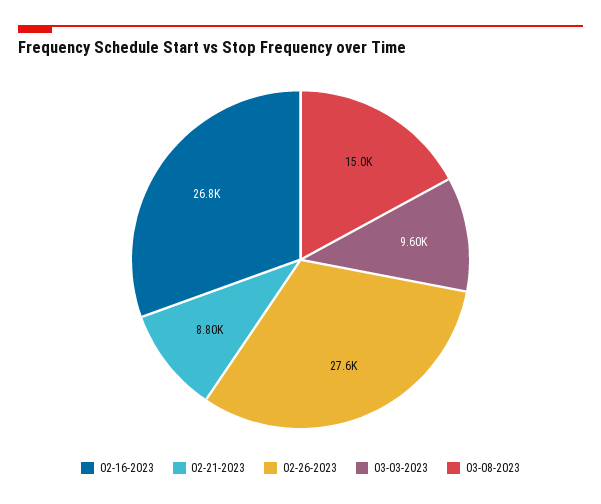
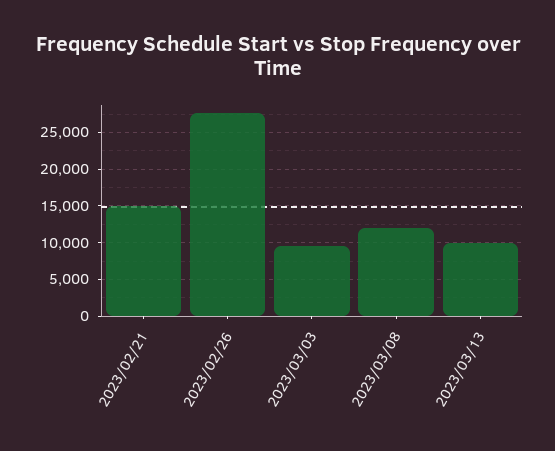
02-16-2023: 26800 -> none
02-21-2023: 8800 -> 15000
03-08-2023: 15000 -> 12000
2023/03/13: none -> 10000

